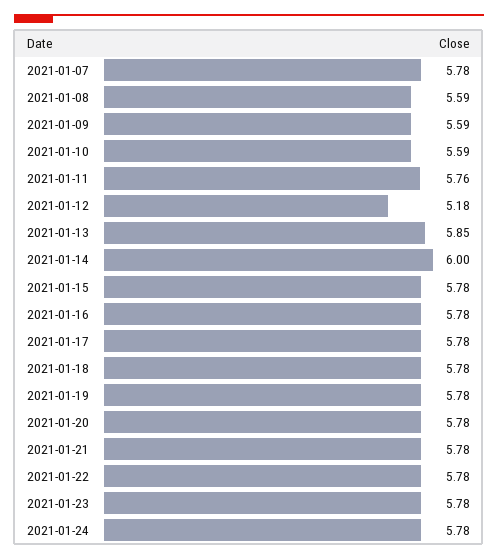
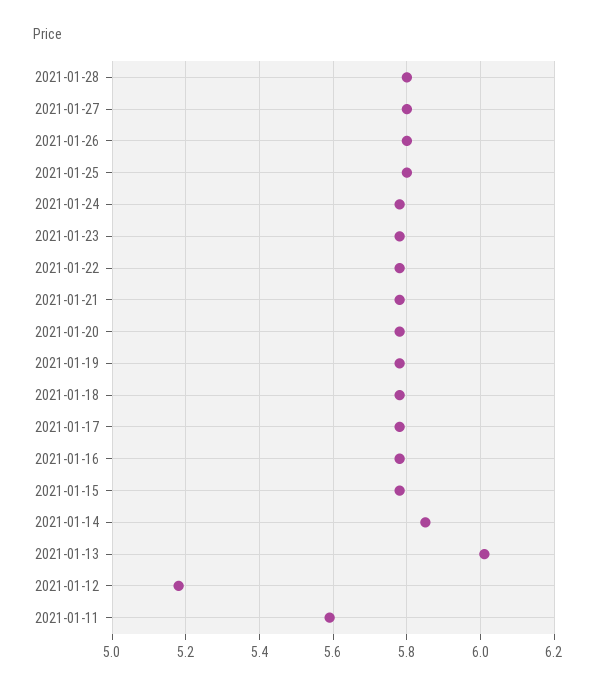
2021-01-07: 5.78 -> none
2021-01-08: 5.59 -> none
2021-01-09: 5.59 -> none
2021-01-10: 5.59 -> none
2021-01-11: 5.76 -> 5.6
2021-01-13: 5.85 -> 6
2021-01-14: 6 -> 5.85
2021-01-28: none -> 5.8
2021-01-27: none -> 5.8
2021-01-26: none -> 5.8
2021-01-25: none -> 5.8

